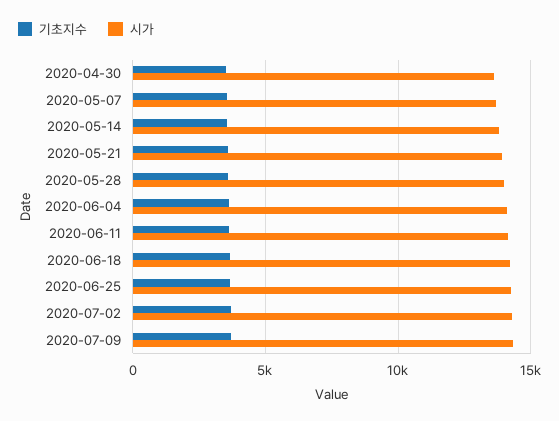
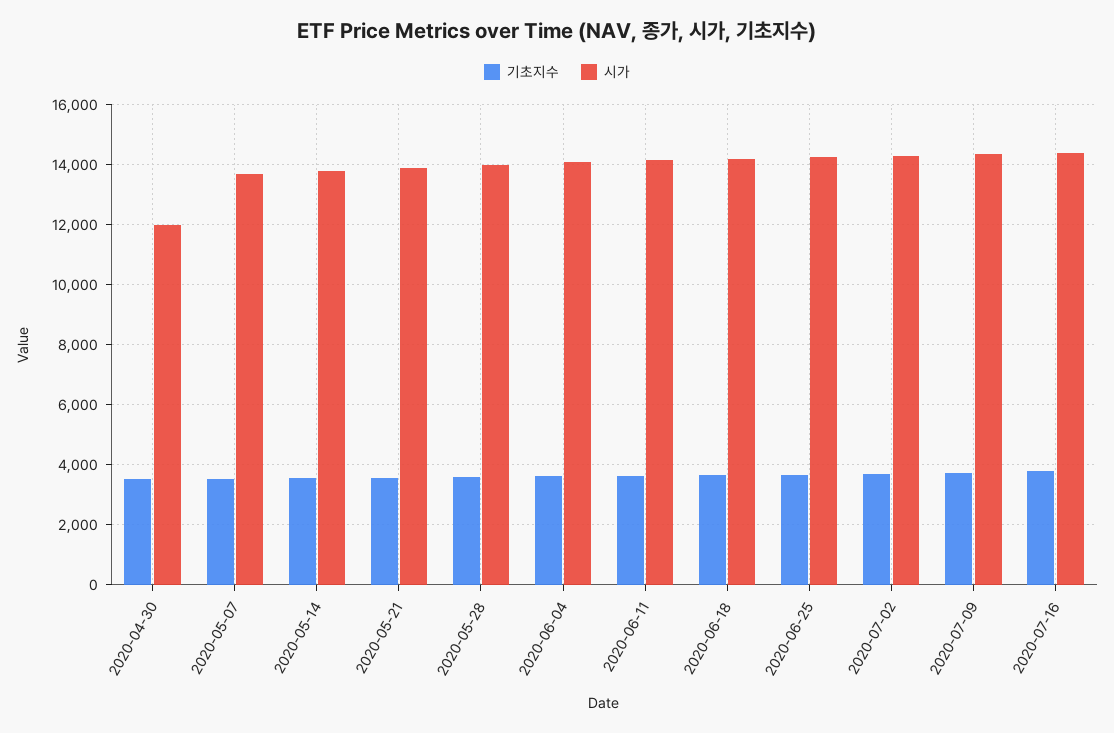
시가, 2020-04-30: 13500 -> 12000
기초지수, 2020-07-16: none -> 3800
시가, 2020-07-16: none -> 14400

